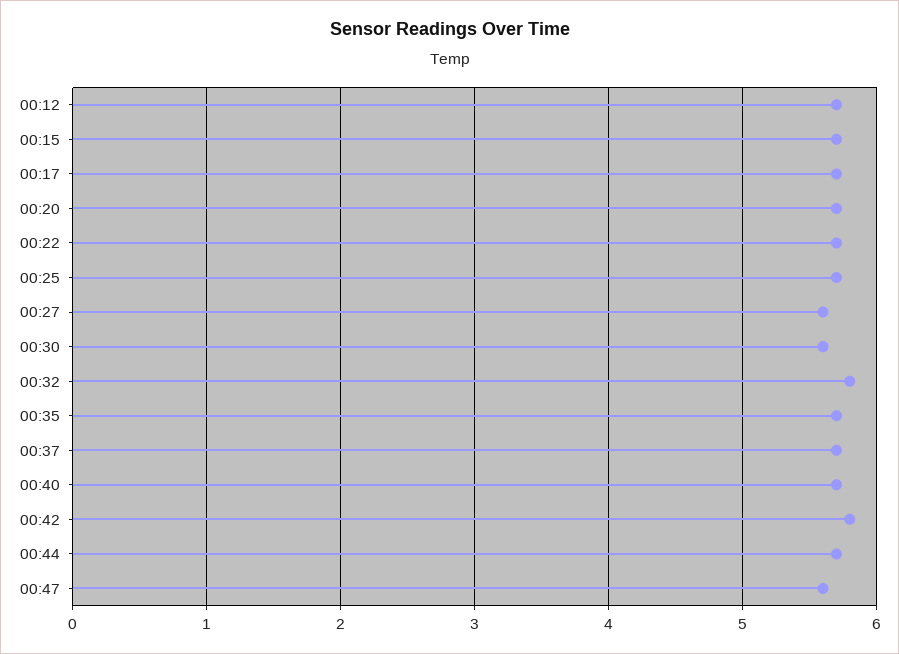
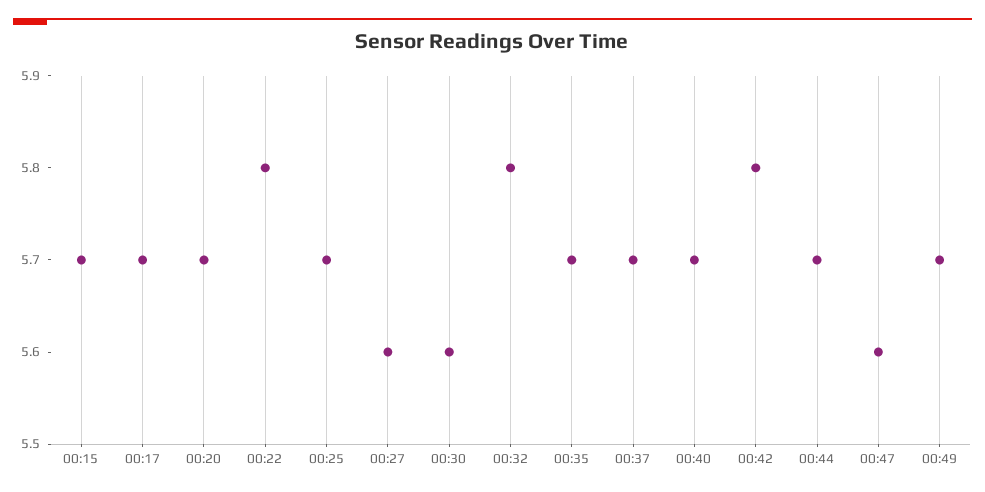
00:12: 5.7 -> none
00:22: 5.7 -> 5.8
00:49: none -> 5.7

